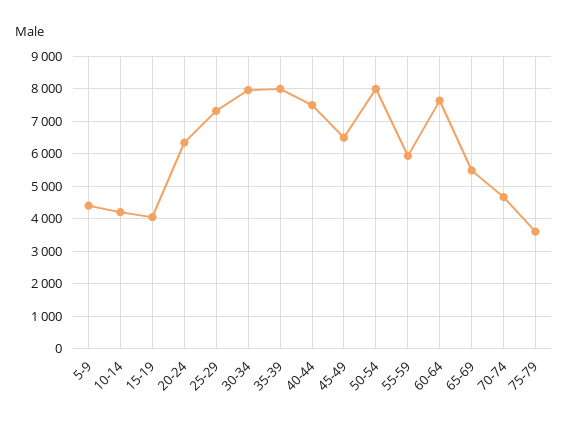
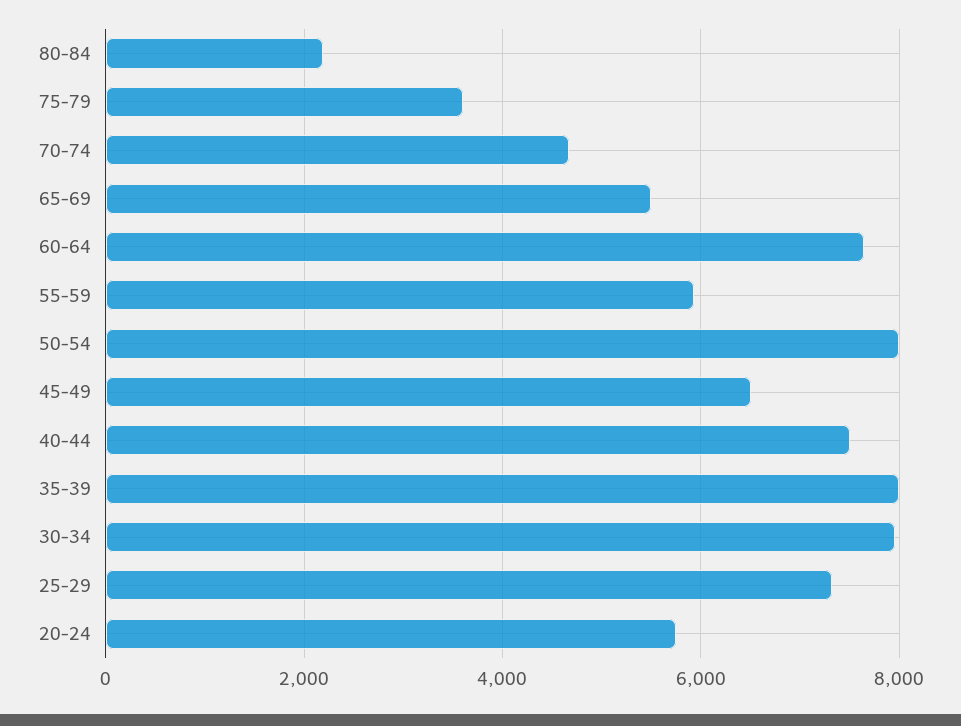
5-9: 4400 -> none
10-14: 4200 -> none
15-19: 4000 -> none
20-24: 6400 -> 5800
80-84: none -> 2200

